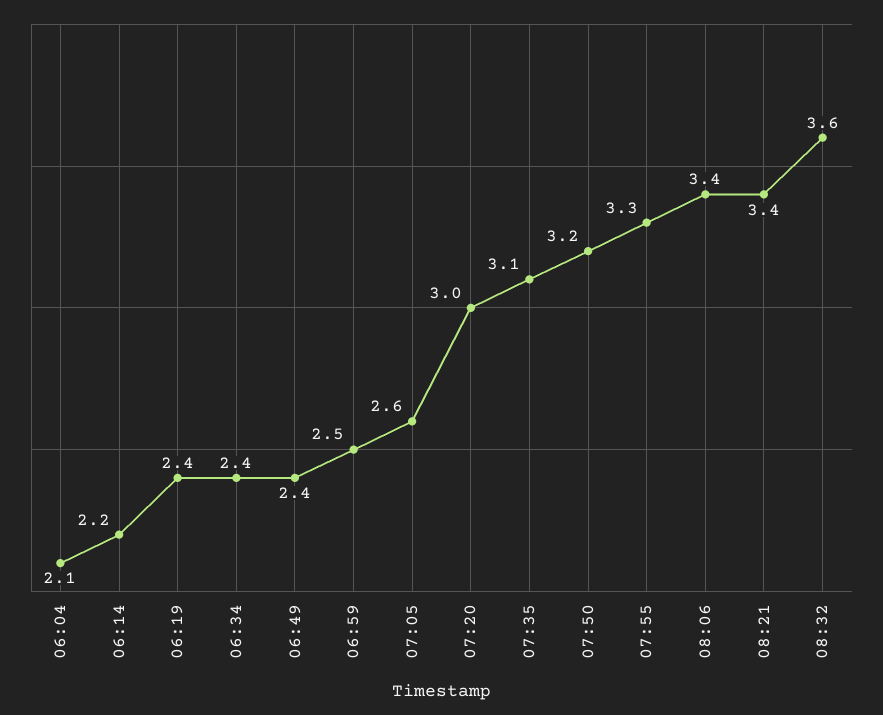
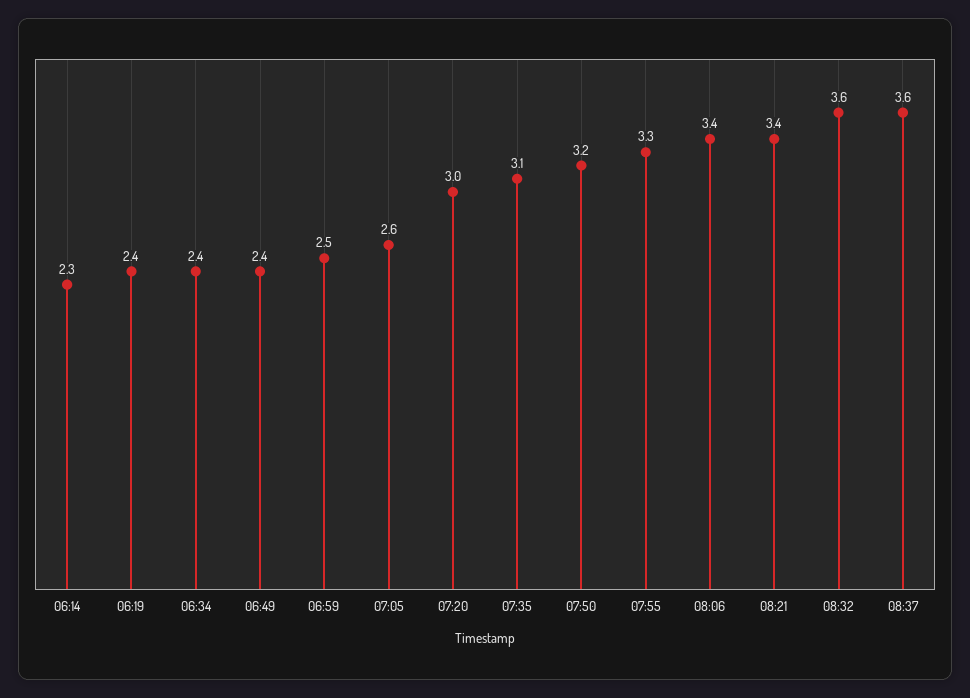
06:04: 2.1 -> none
06:14: 2.2 -> 2.3
08:37: none -> 3.6

